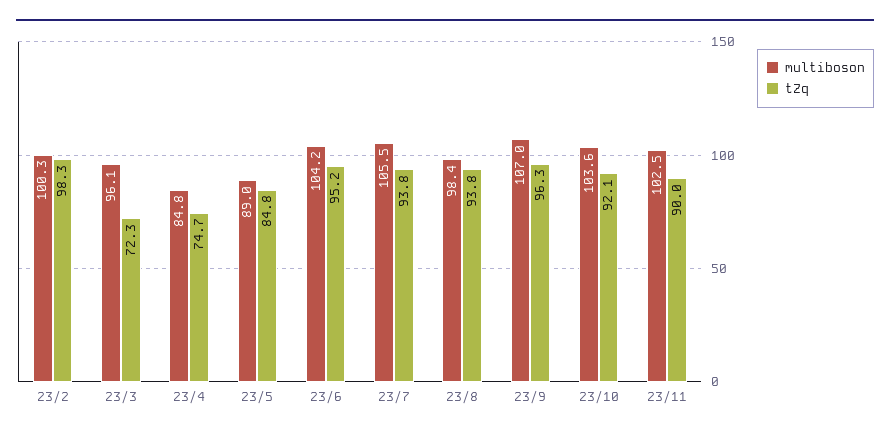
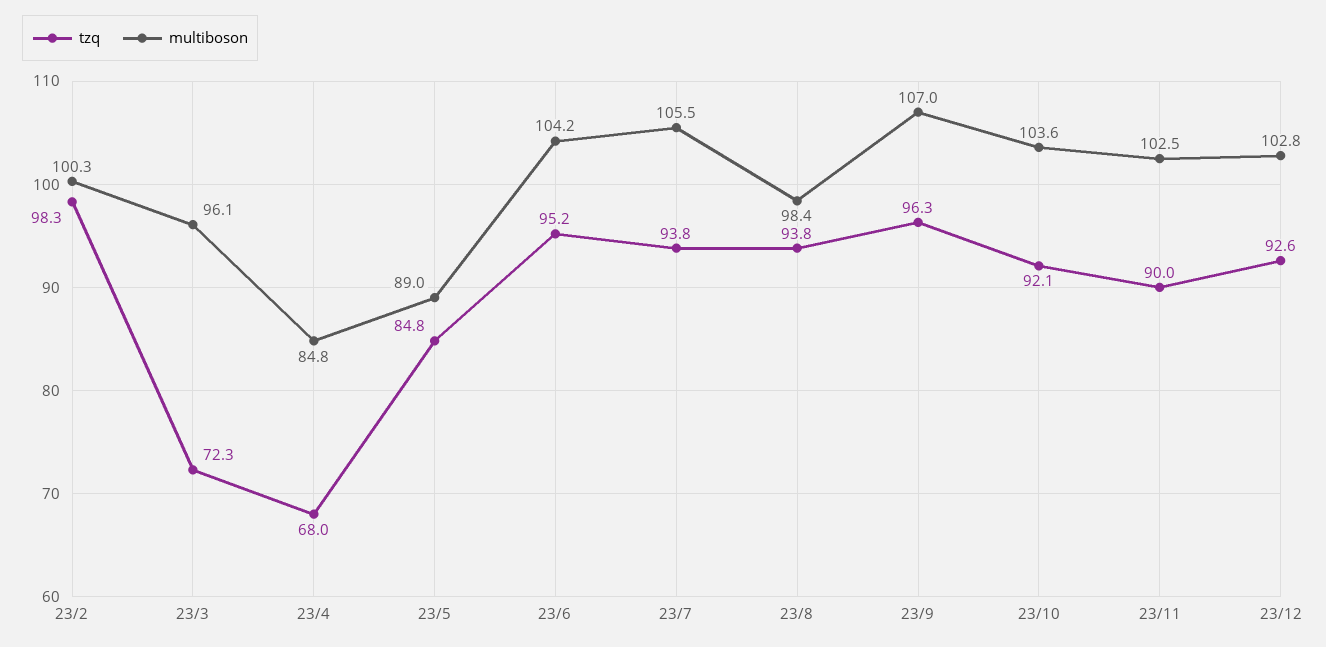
tZq, 23/4: 74.7 -> 68
tZq, 23/12: none -> 92.6
multiboson, 23/12: none -> 102.8

